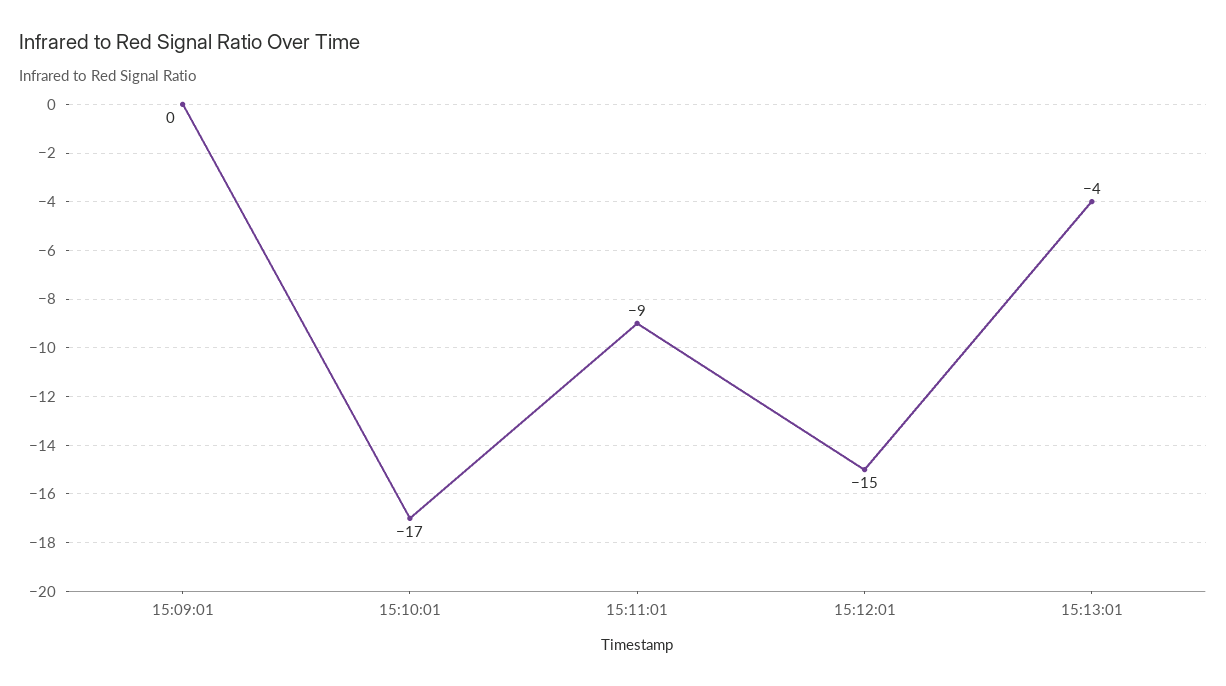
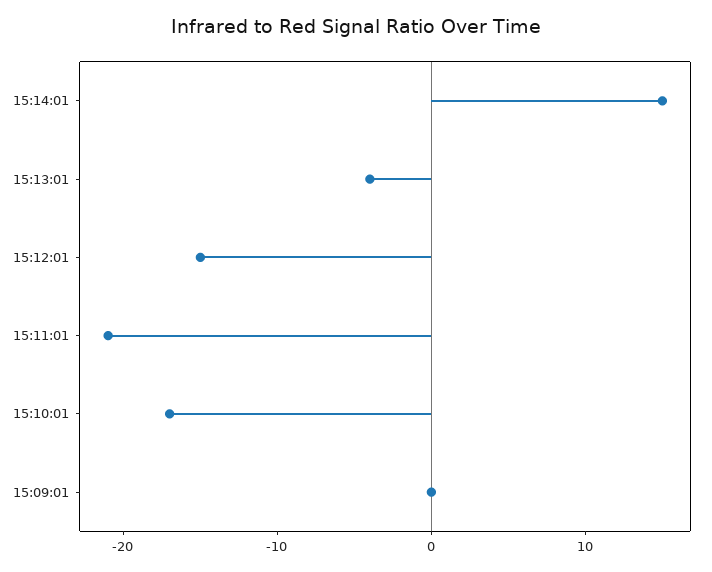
15:11:01: -9 -> -21
15:14:01: none -> 15

